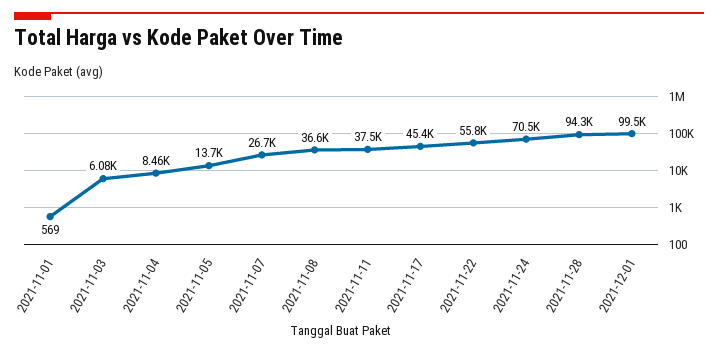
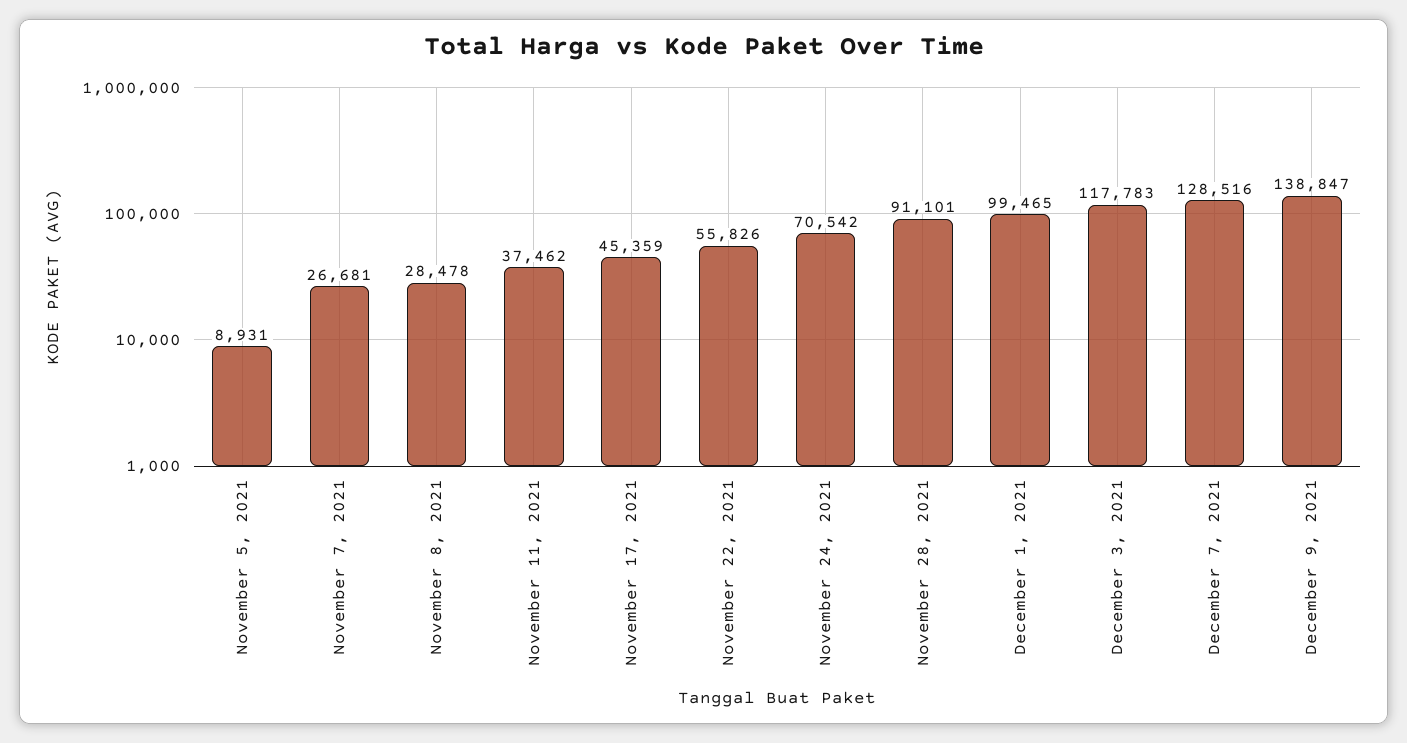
2021-11-01: 569 -> none
2021-11-03: 6080 -> none
2021-11-04: 8460 -> none
2021-11-05: 13700 -> 8931
2021-11-08: 36600 -> 28478
2021-11-28: 94300 -> 91101
December 3, 2021: none -> 117783
December 7, 2021: none -> 128516
December 9, 2021: none -> 138847

